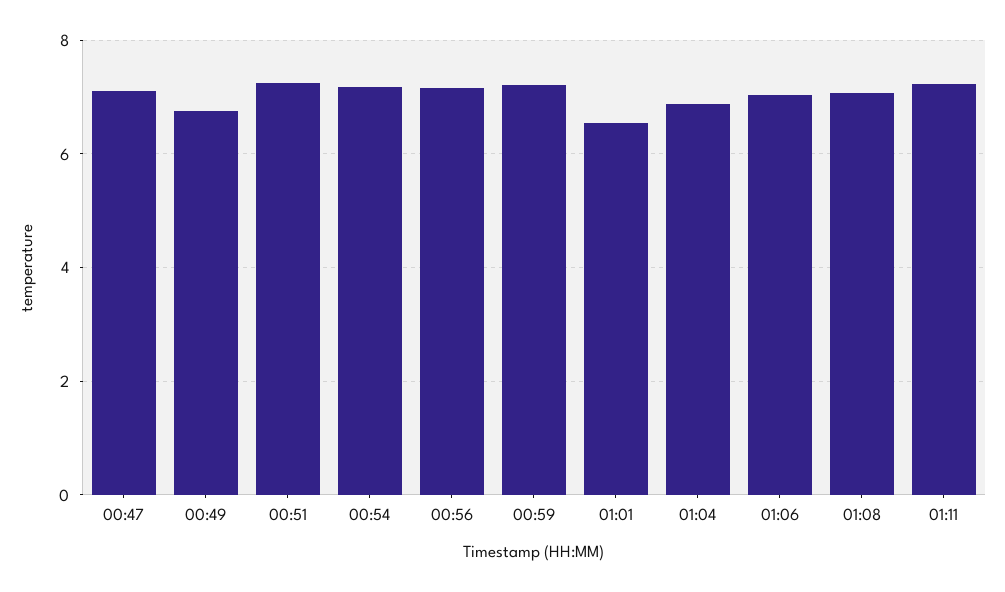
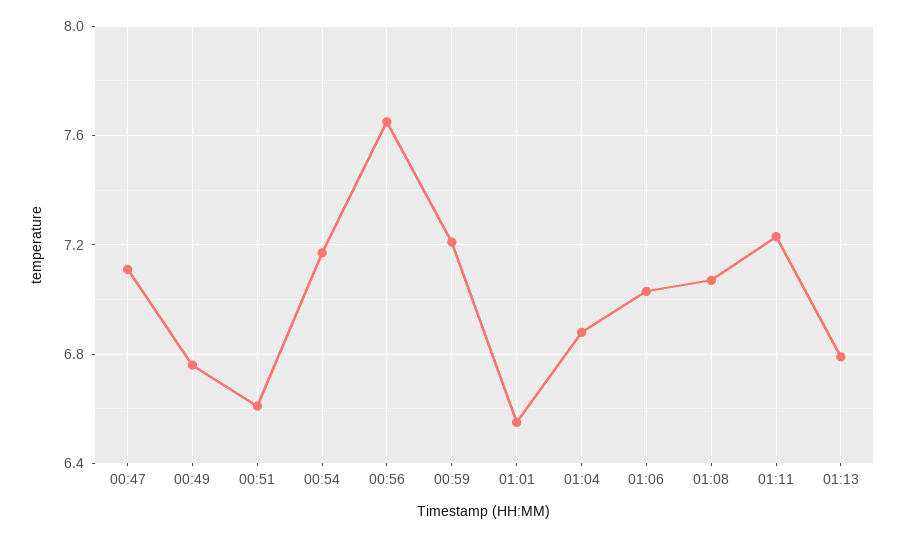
00:51: 7.2 -> 6.6
00:56: 7.2 -> 7.65
01:13: none -> 6.8

